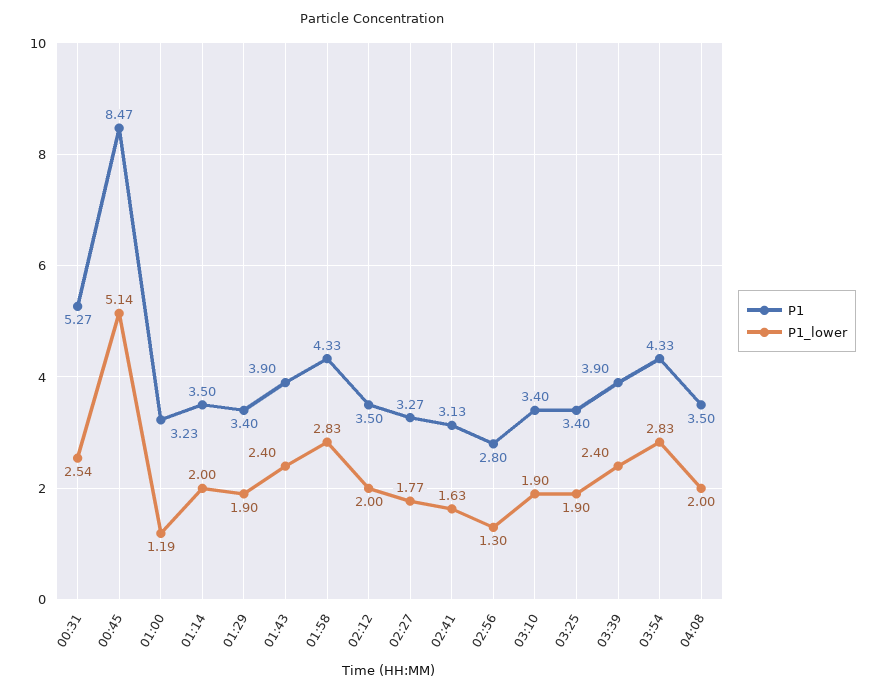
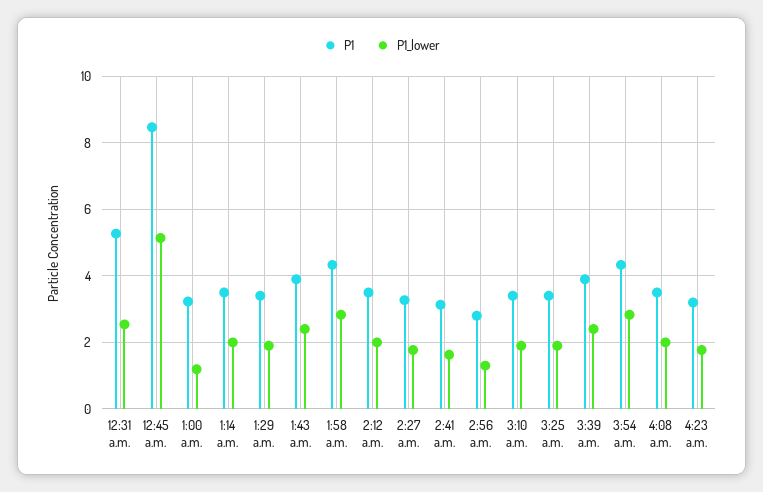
P1, 4:23 a.m.: none -> 3.2
P1_lower, 4:23 a.m.: none -> 1.8

